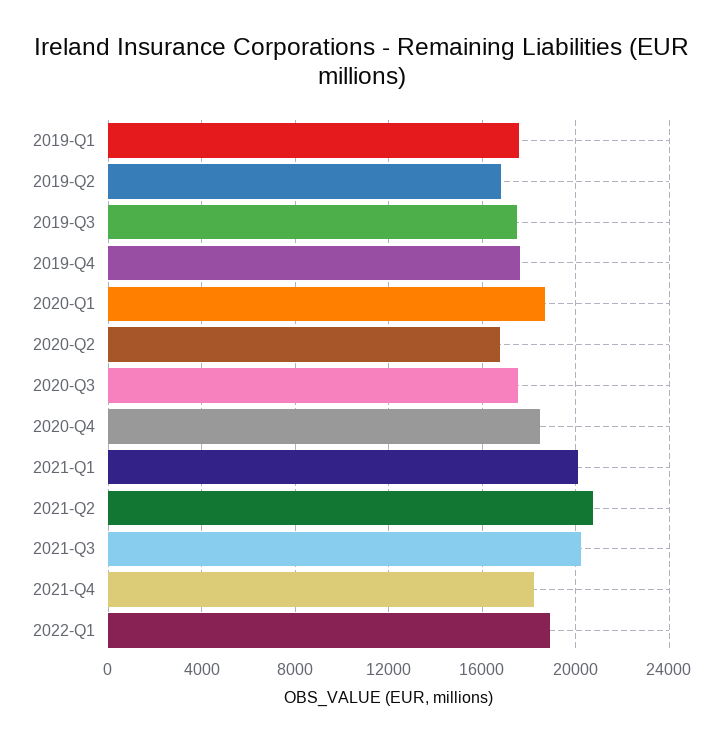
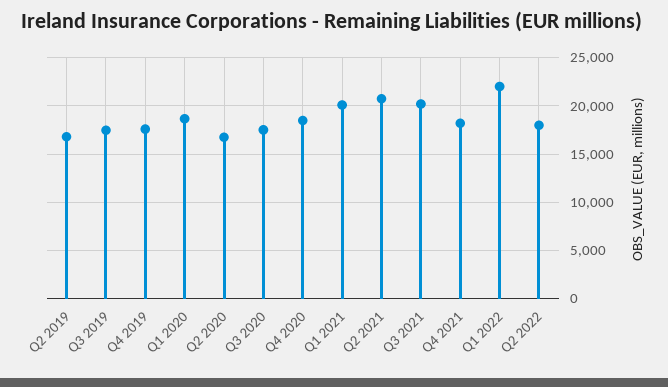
2019-Q1: 17500 -> none
2022-Q1: 19000 -> 22000
Q2 2022: none -> 18000

